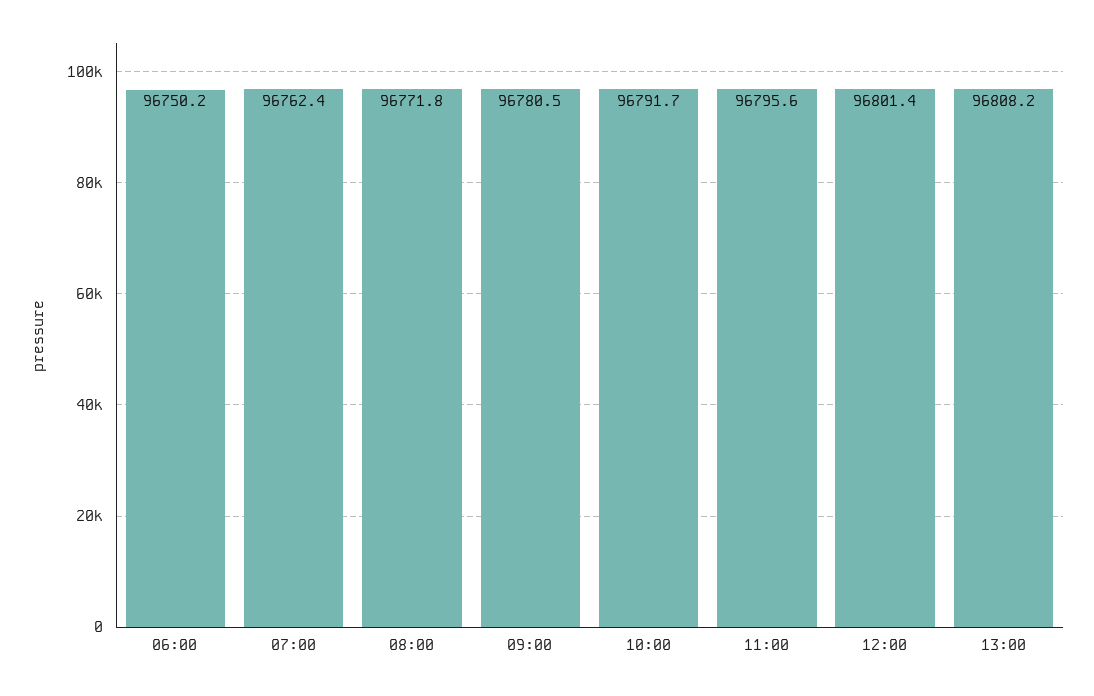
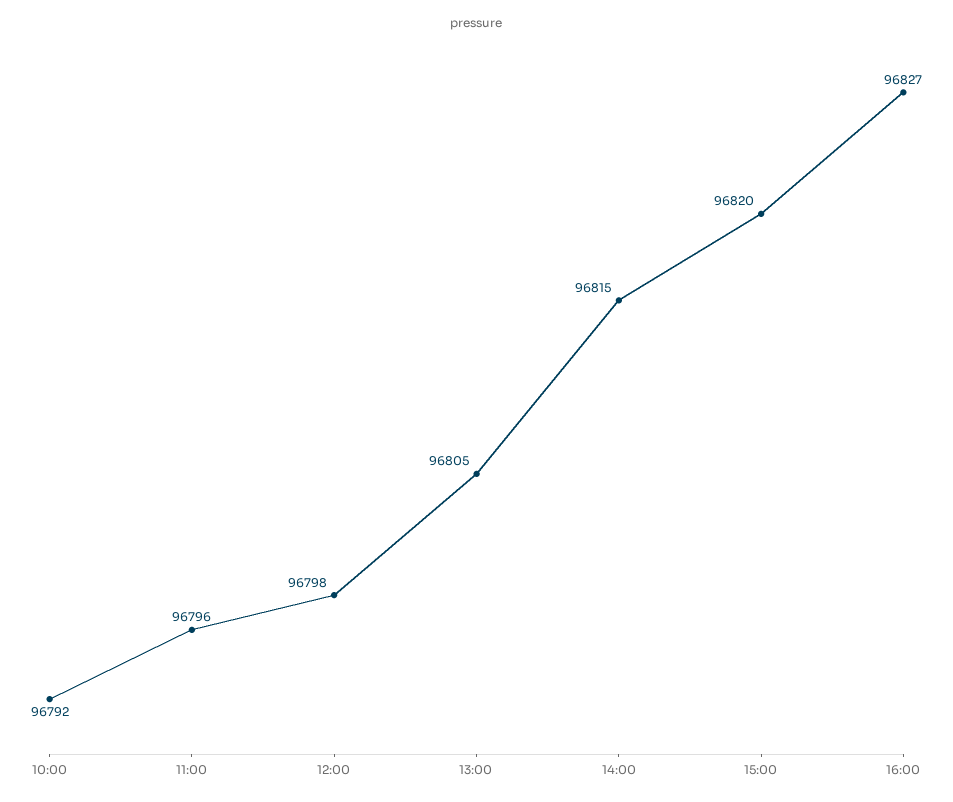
06:00: 96750.2 -> none
07:00: 96762.4 -> none
08:00: 96771.8 -> none
09:00: 96780.5 -> none
12:00: 96801.4 -> 96798
13:00: 96808.2 -> 96805
14:00: none -> 96815
15:00: none -> 96820
16:00: none -> 96827

